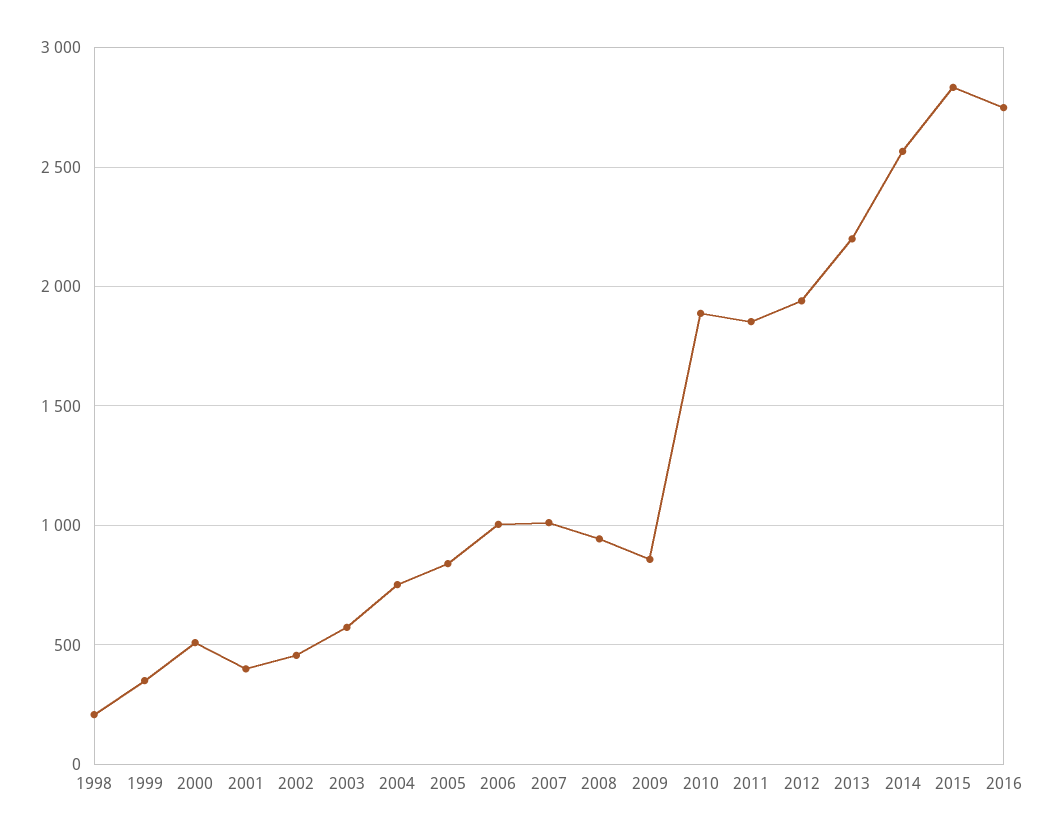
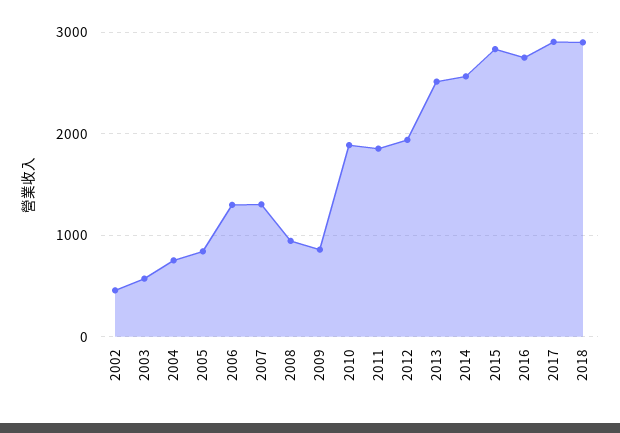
1998: 200 -> none
1999: 350 -> none
2000: 500 -> none
2001: 400 -> none
2006: 1000 -> 1300
2007: 1000 -> 1300
2013: 2200 -> 2500
2017: none -> 2900
2018: none -> 2900

